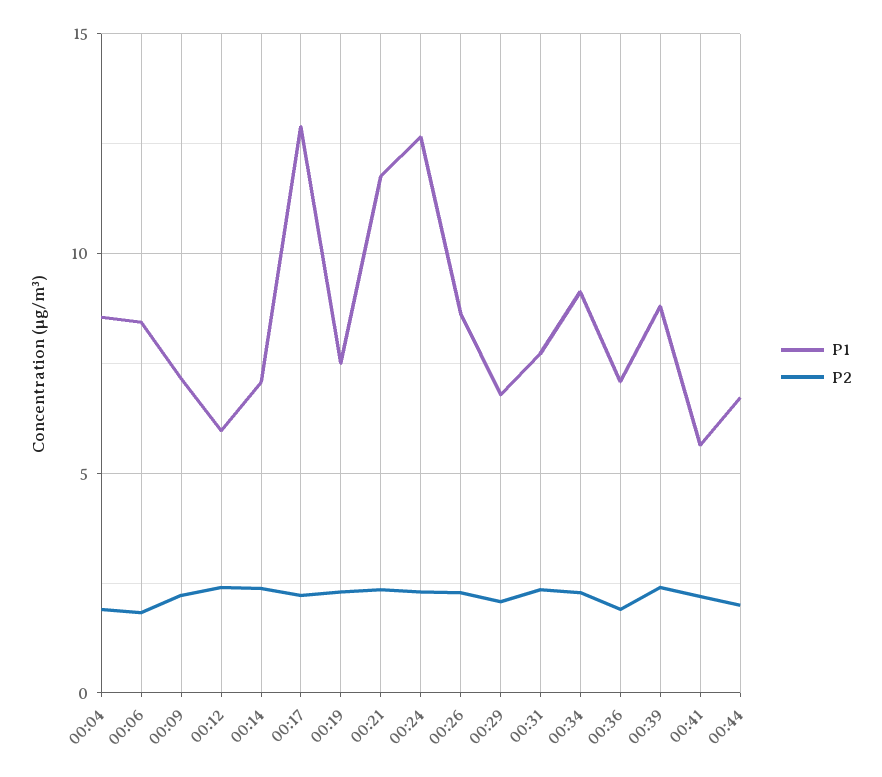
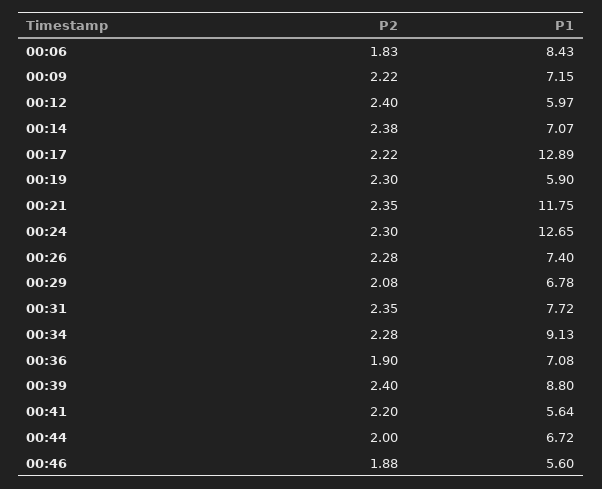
P1, 00:04: 8.5 -> none
P2, 00:04: 2 -> none
P1, 00:19: 7.5 -> 5.9
P1, 00:26: 8.5 -> 7.4
P2, 00:46: none -> 1.88
P1, 00:46: none -> 5.6

